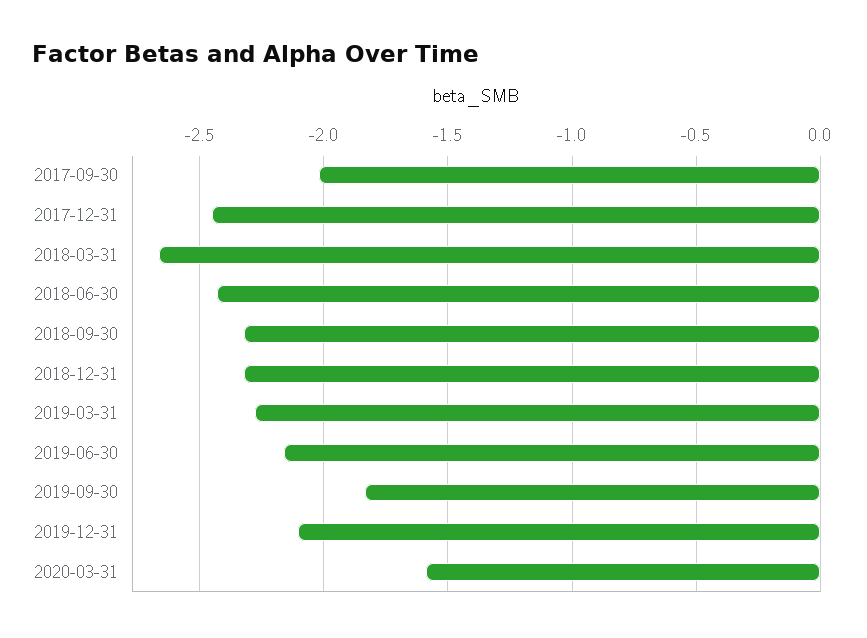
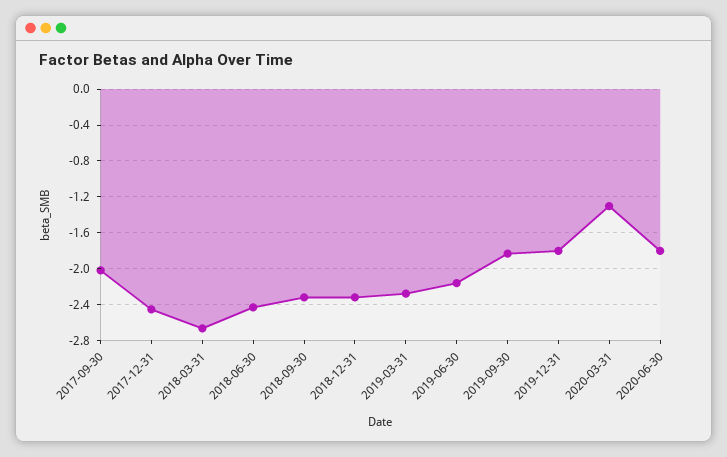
2019-12-31: -2.1 -> -1.8
2020-03-31: -1.6 -> -1.3
2020-06-30: none -> -1.8

